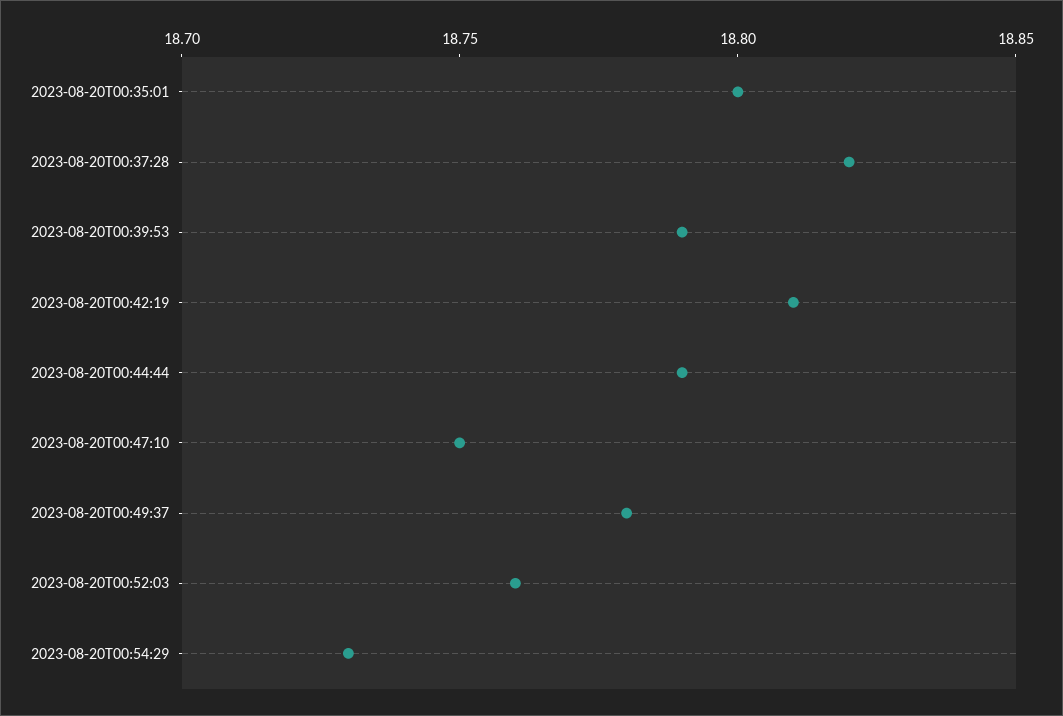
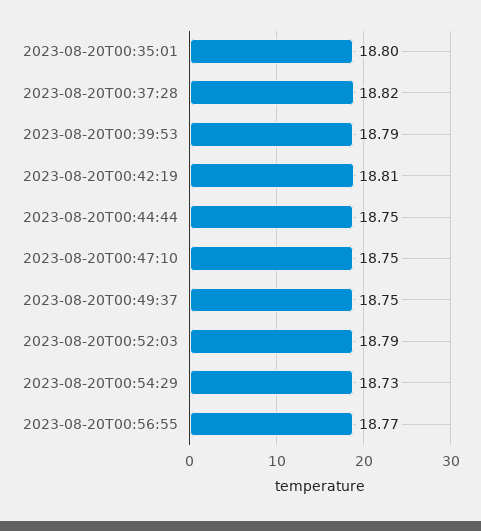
2023-08-20T00:44:44: 18.79 -> 18.75
2023-08-20T00:49:37: 18.78 -> 18.75
2023-08-20T00:52:03: 18.76 -> 18.79
2023-08-20T00:56:55: none -> 18.77

